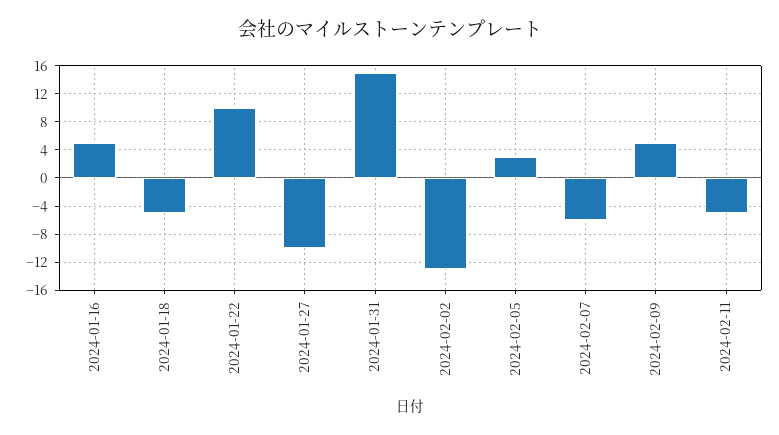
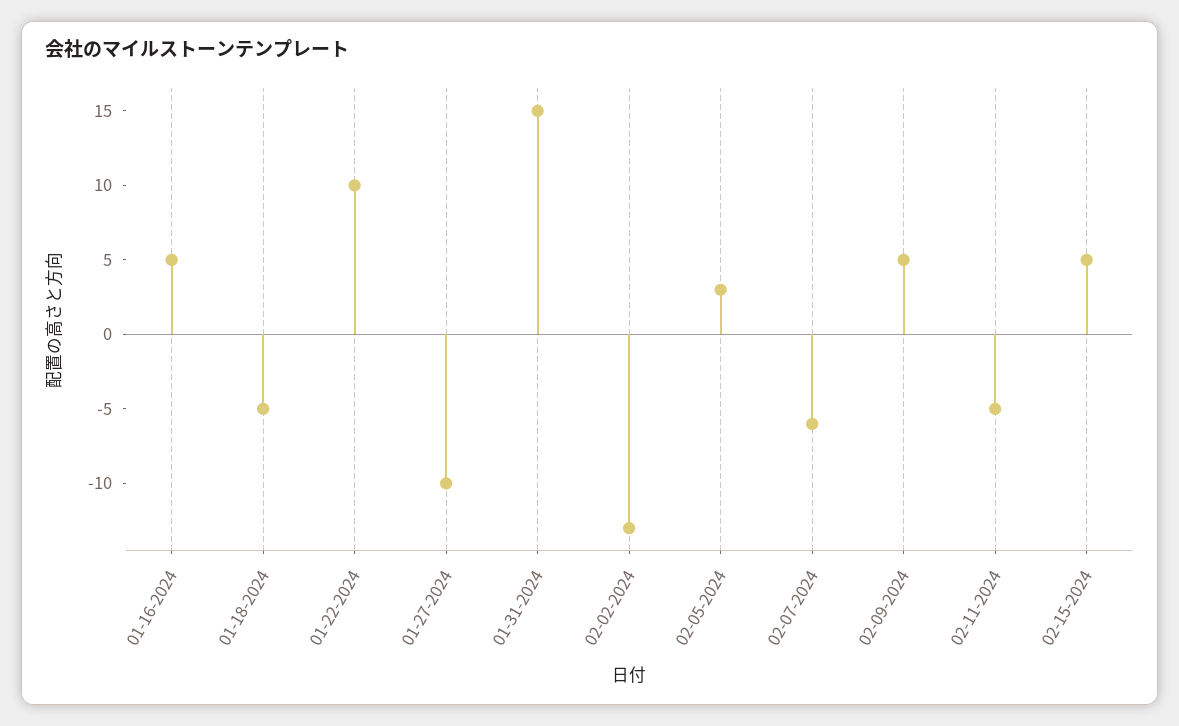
02-15-2024: none -> 5

